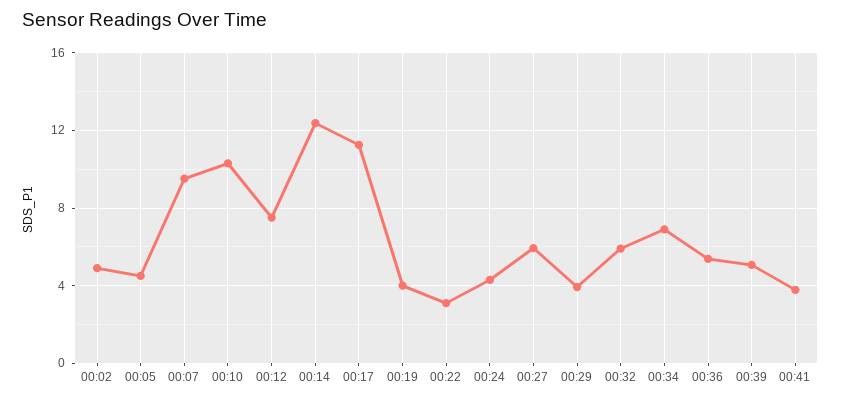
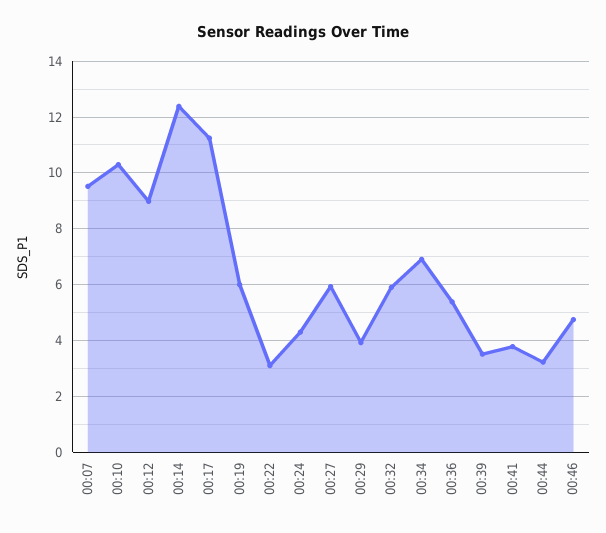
00:02: 5 -> none
00:05: 4.5 -> none
00:12: 7.5 -> 9
00:19: 4 -> 6
00:39: 5 -> 3.5
00:44: none -> 3.25
00:46: none -> 4.75

